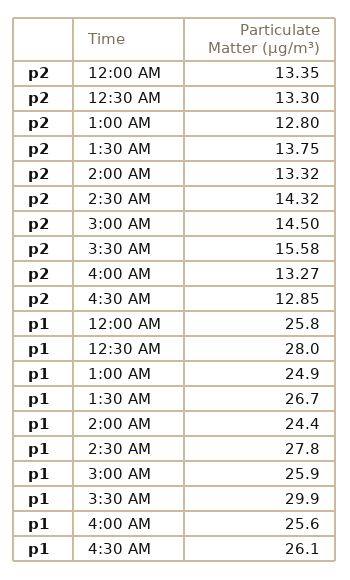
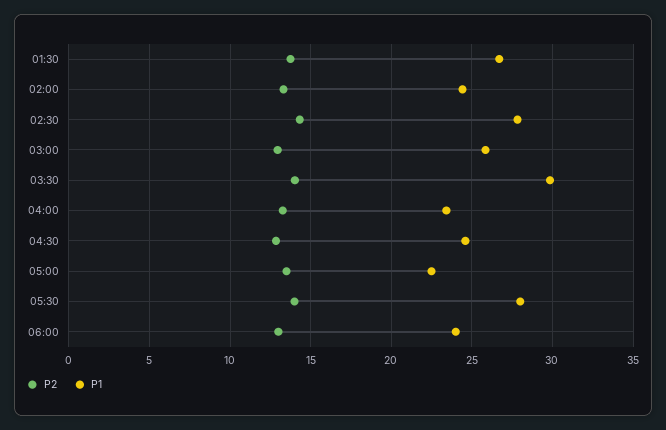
p2, 12:00 AM: 13.35 -> none
p2, 12:30 AM: 13.3 -> none
p2, 1:00 AM: 12.8 -> none
p2, 3:00 AM: 14.5 -> 13
p2, 3:30 AM: 15.58 -> 14
p1, 12:00 AM: 25.8 -> none
p1, 12:30 AM: 28 -> none
p1, 1:00 AM: 24.9 -> none
p1, 4:00 AM: 25.6 -> 23.5
p1, 4:30 AM: 26.1 -> 24.5
p2, 05:00: none -> 13.5
p1, 05:00: none -> 22.5
p2, 05:30: none -> 14
p1, 05:30: none -> 28
p2, 06:00: none -> 13
p1, 06:00: none -> 24

